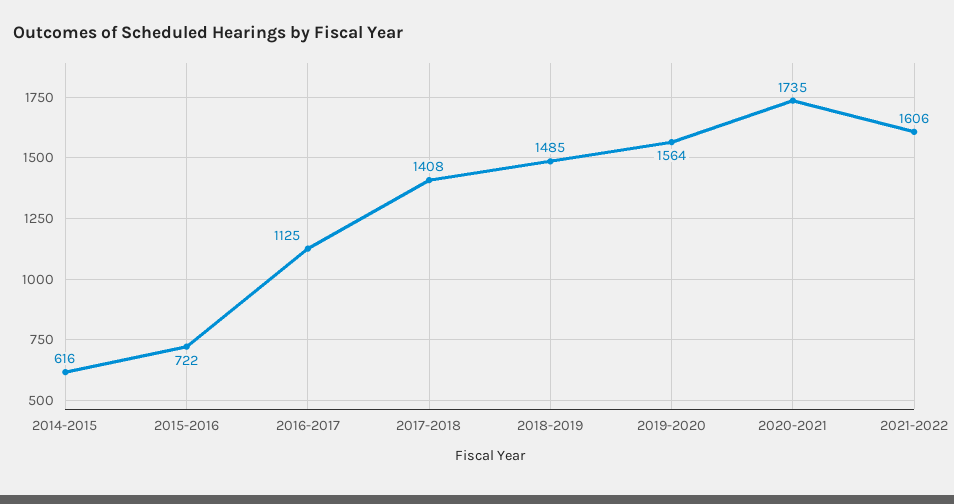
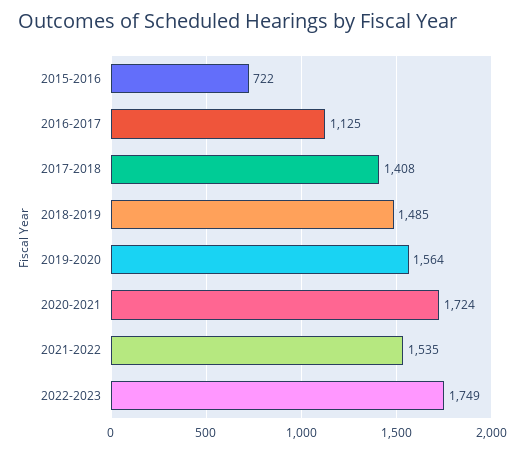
2014-2015: 616 -> none
2020-2021: 1735 -> 1724
2021-2022: 1606 -> 1535
2022-2023: none -> 1749

